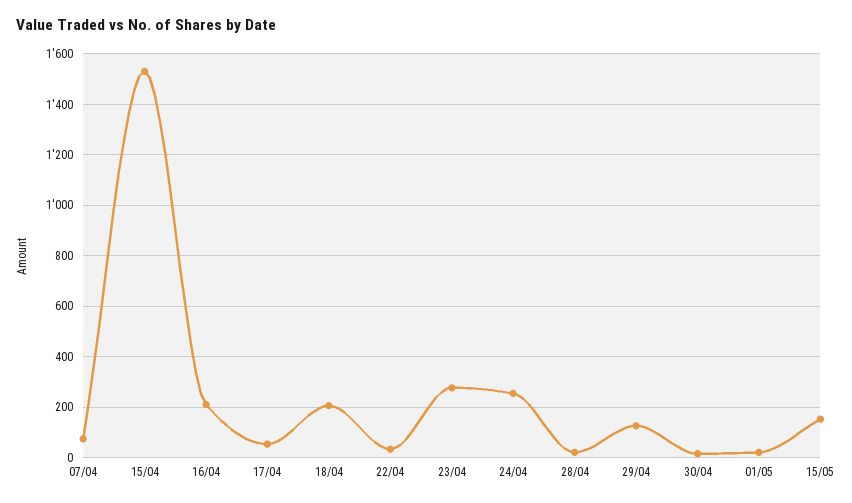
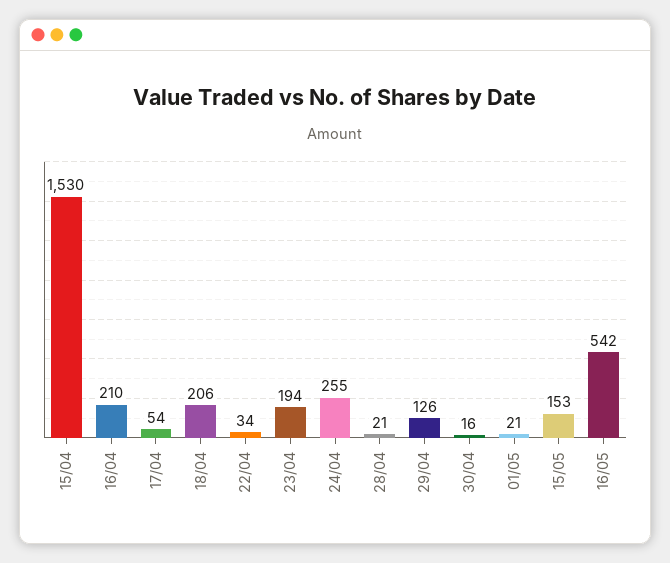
07/04: 75 -> none
23/04: 275 -> 194
16/05: none -> 542

